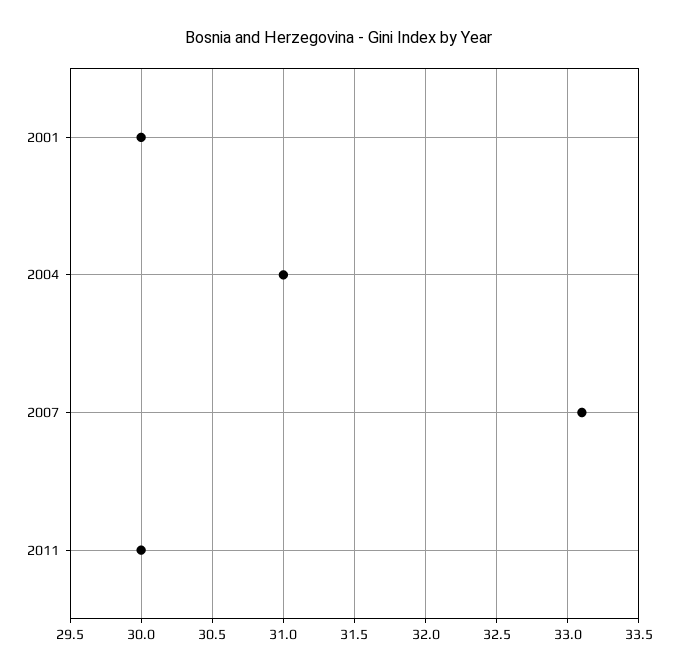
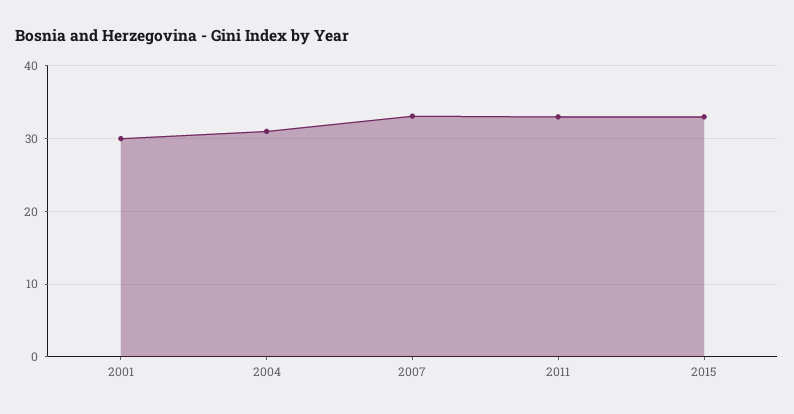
2011: 30 -> 33
2015: none -> 33

